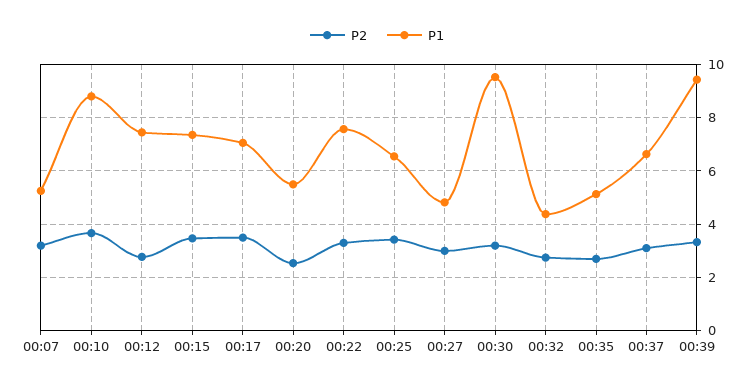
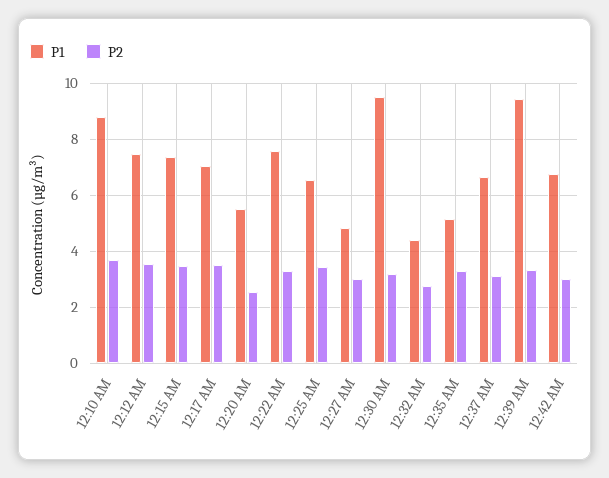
P2, 00:07: 3.25 -> none
P1, 00:07: 5.25 -> none
P2, 00:12: 2.75 -> 3.5
P2, 00:35: 2.75 -> 3.25
P1, 12:42 AM: none -> 6.75
P2, 12:42 AM: none -> 3

